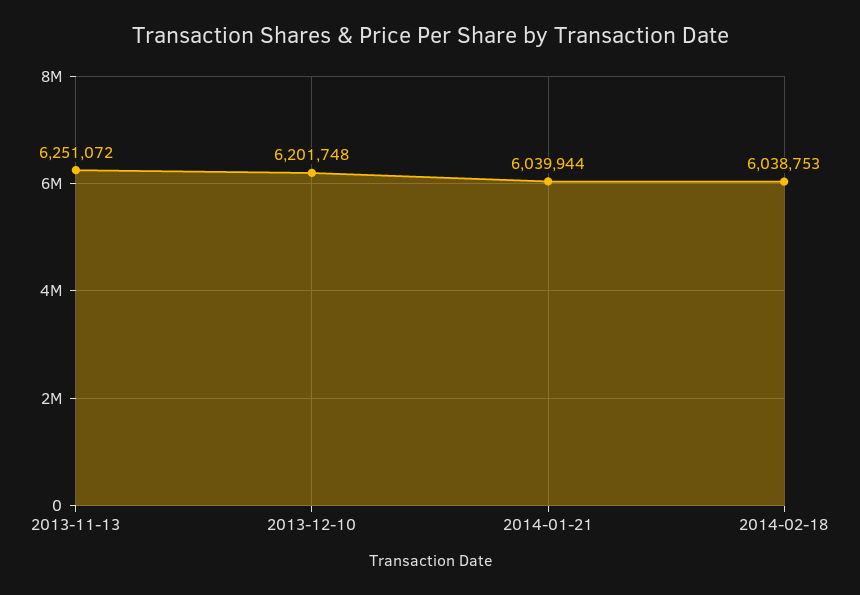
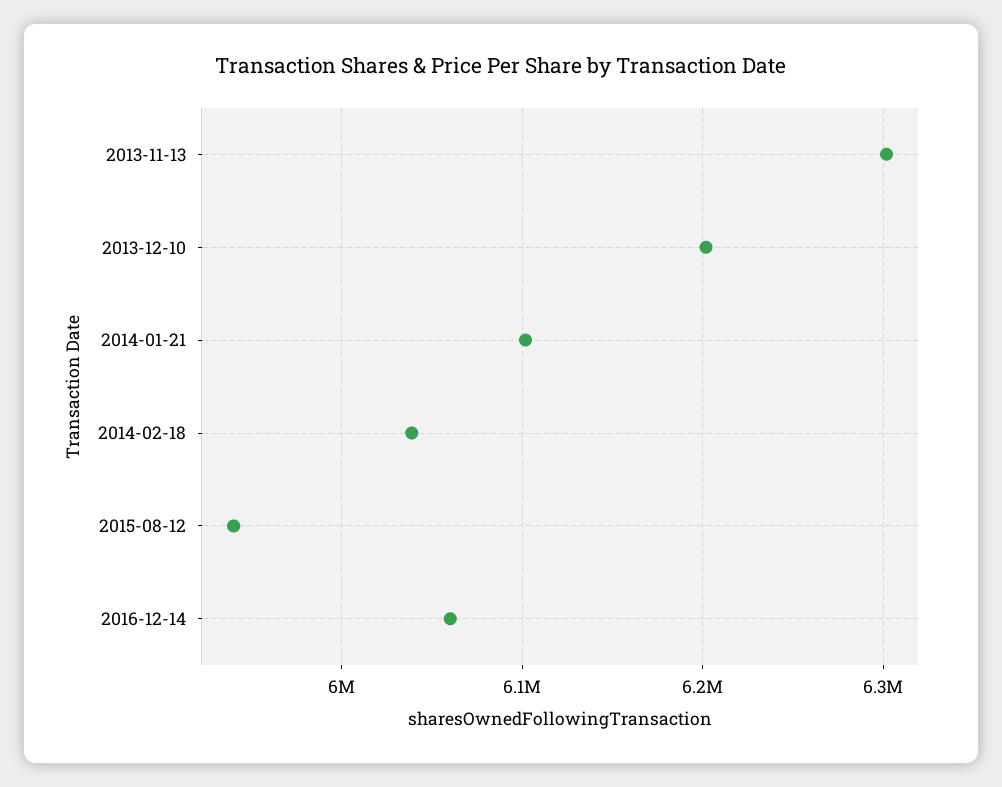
2013-11-13: 6251072 -> 6300000
2014-01-21: 6039944 -> 6100000
2015-08-12: none -> 5940000
2016-12-14: none -> 6060000

